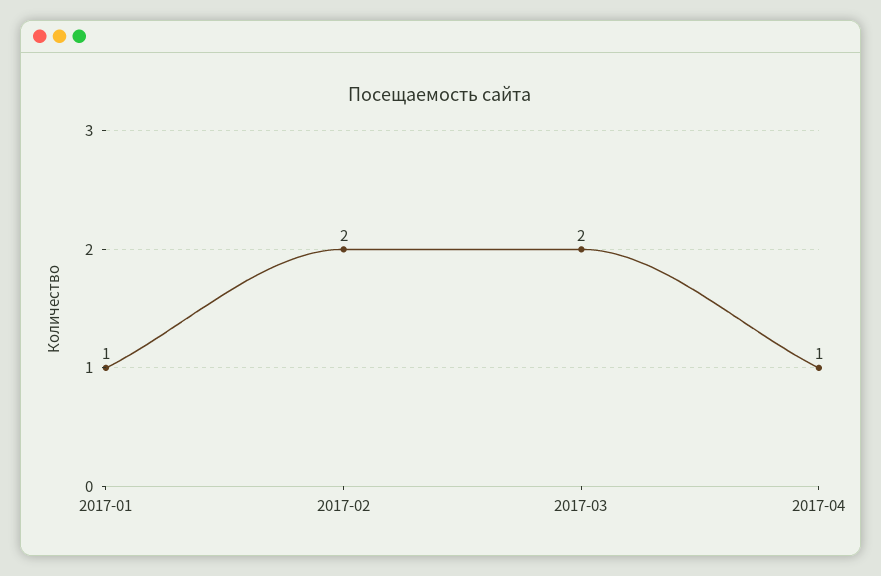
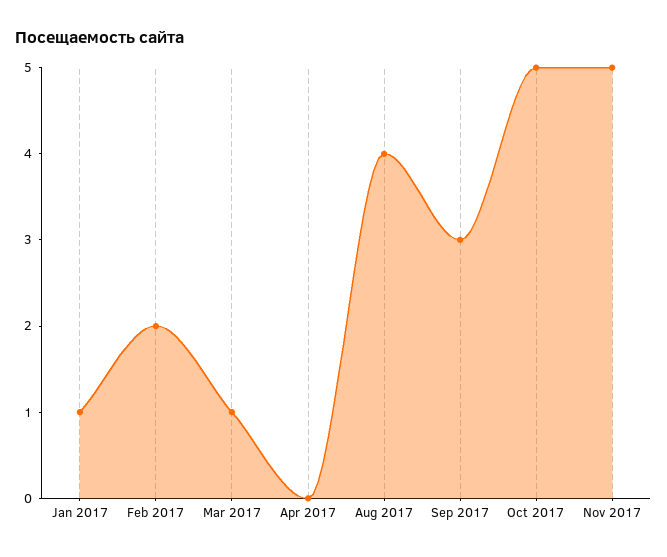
2017-03: 2 -> 1
2017-04: 1 -> 0
Aug 2017: none -> 4
Sep 2017: none -> 3
Oct 2017: none -> 5
Nov 2017: none -> 5

